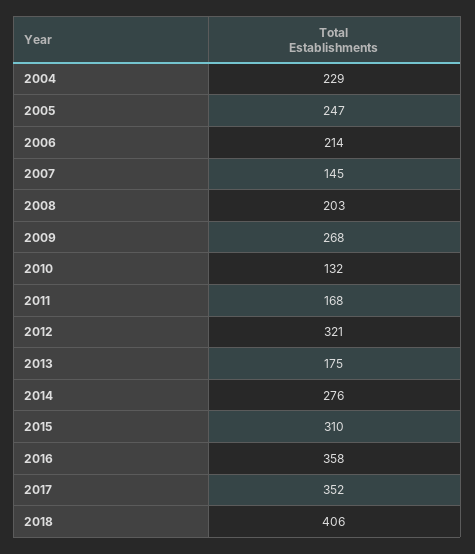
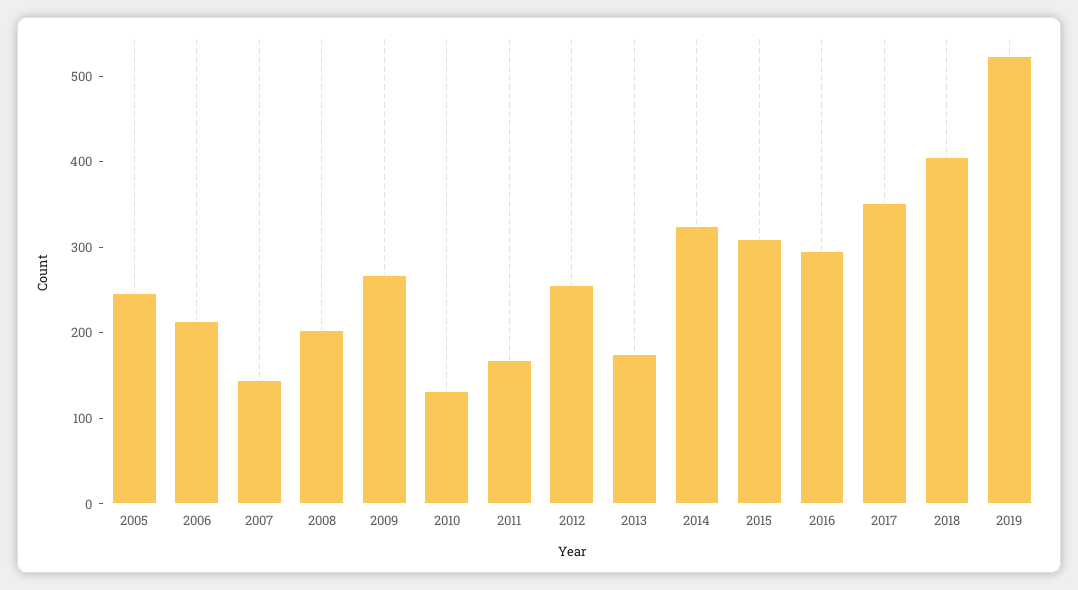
2004: 229 -> none
2012: 321 -> 260
2014: 276 -> 320
2016: 358 -> 300
2019: none -> 520

